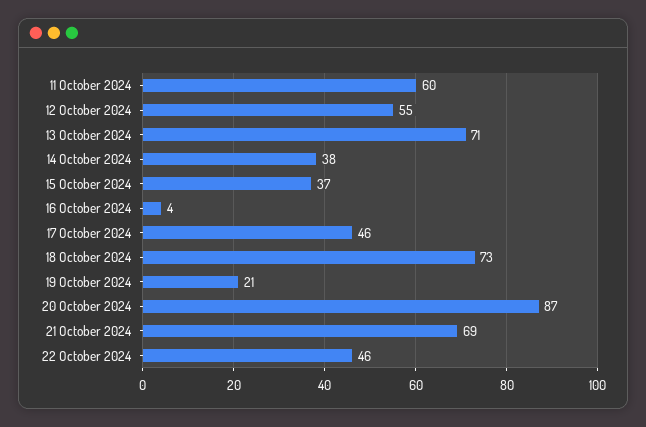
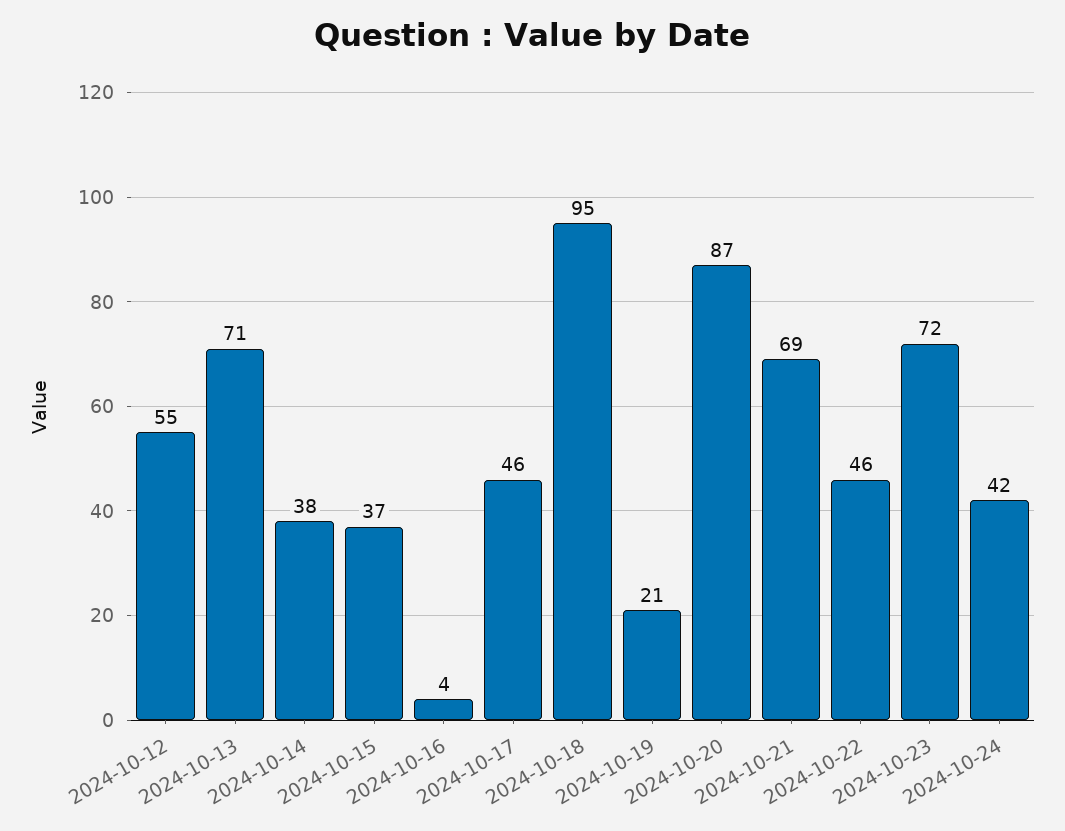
11 October 2024: 60 -> none
18 October 2024: 73 -> 95
2024-10-23: none -> 72
2024-10-24: none -> 42

